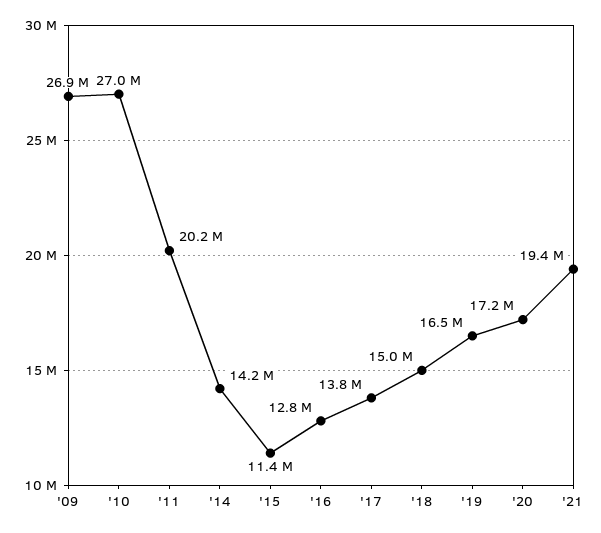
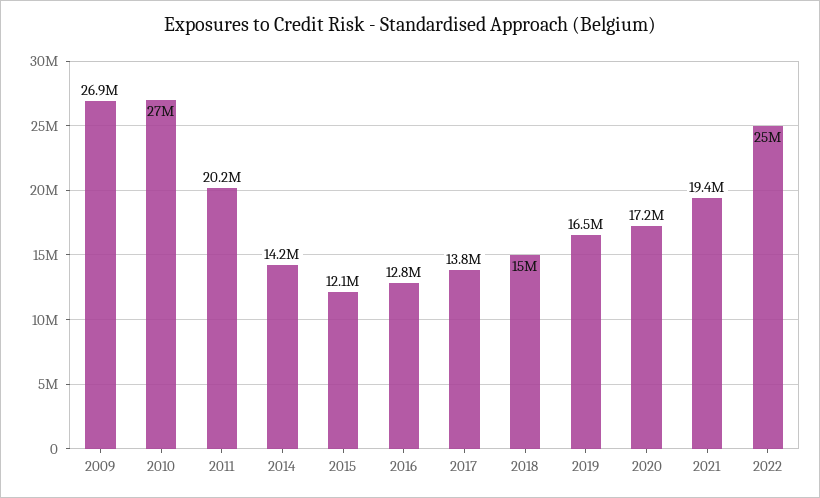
'15: 11400000 -> 12100000
2022: none -> 25000000

